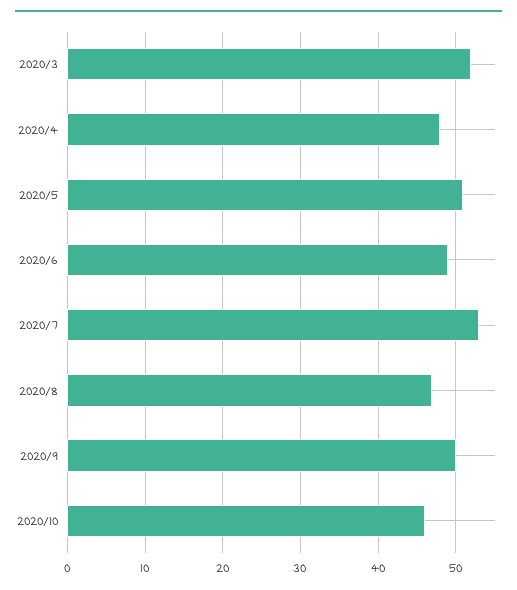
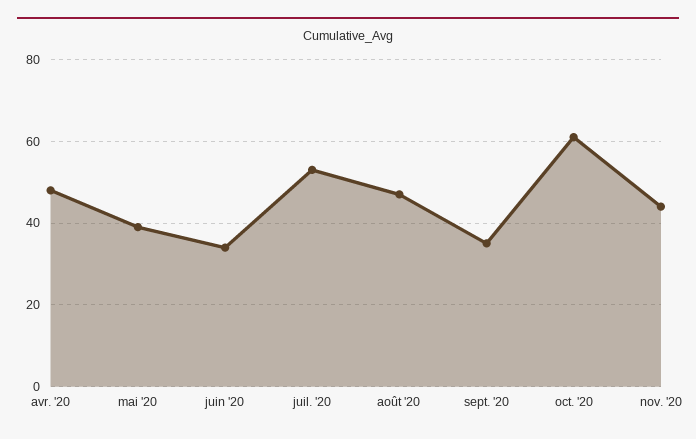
2020/3: 52 -> none
2020/5: 51 -> 40
2020/6: 49 -> 35
2020/9: 50 -> 35
2020/10: 46 -> 60
nov. '20: none -> 45

